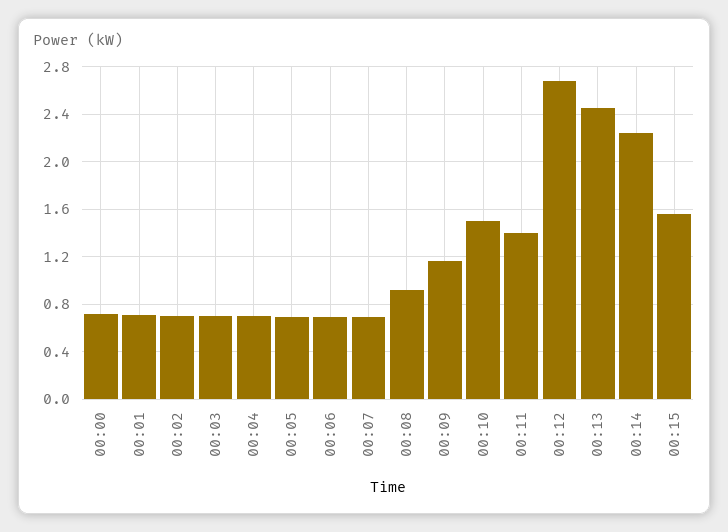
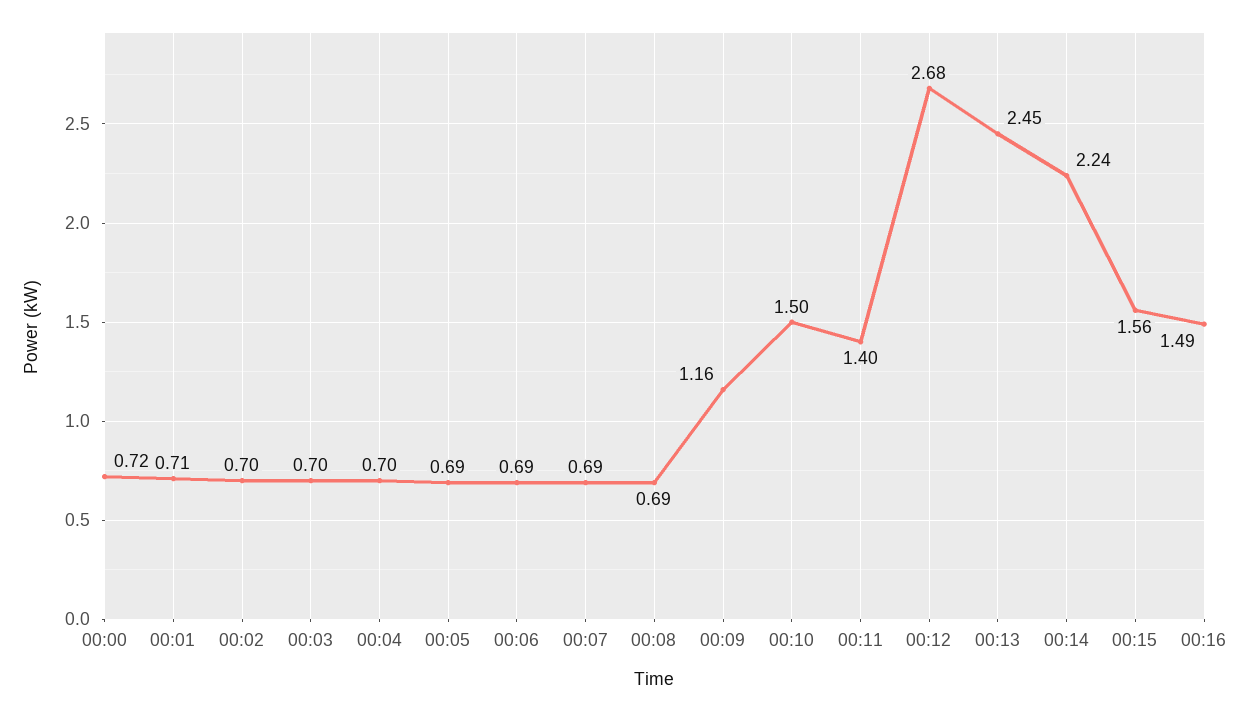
00:08: 0.9 -> 0.69
00:16: none -> 1.49

